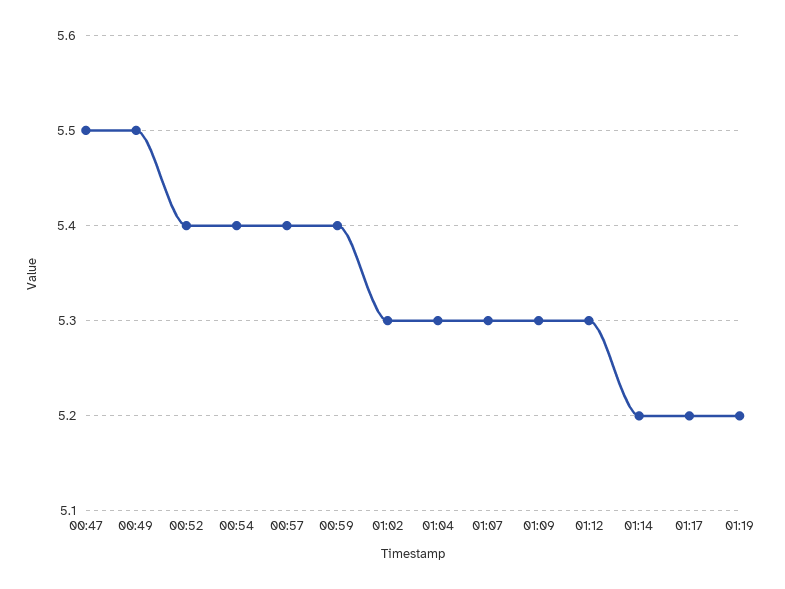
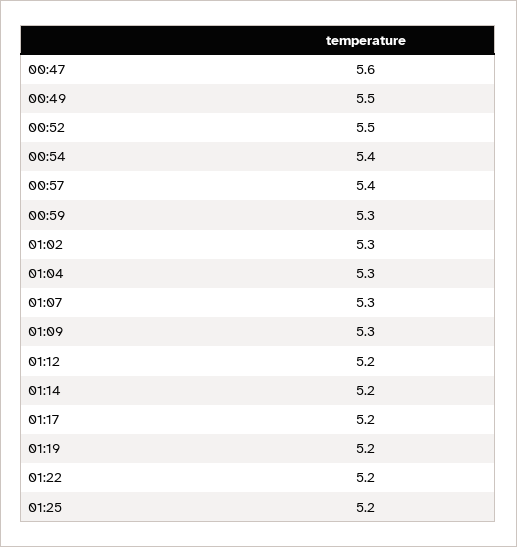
00:47: 5.5 -> 5.6
00:52: 5.4 -> 5.5
00:59: 5.4 -> 5.3
01:12: 5.3 -> 5.2
01:22: none -> 5.2
01:25: none -> 5.2

